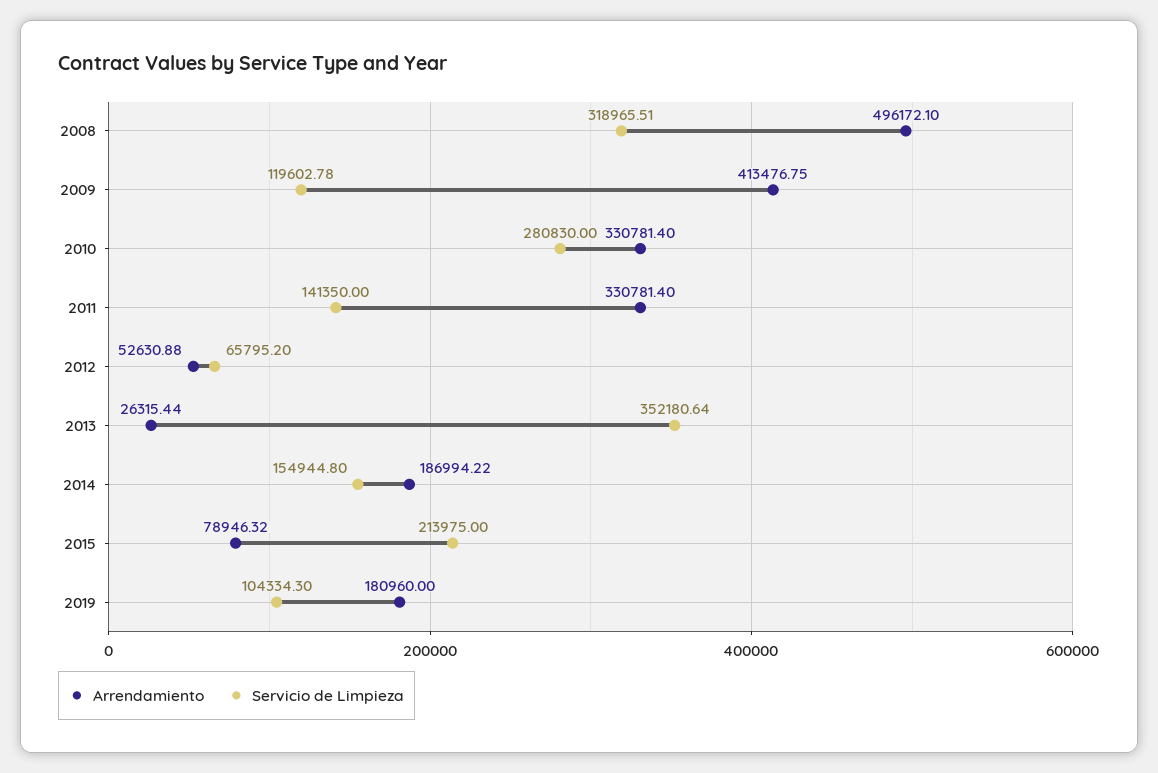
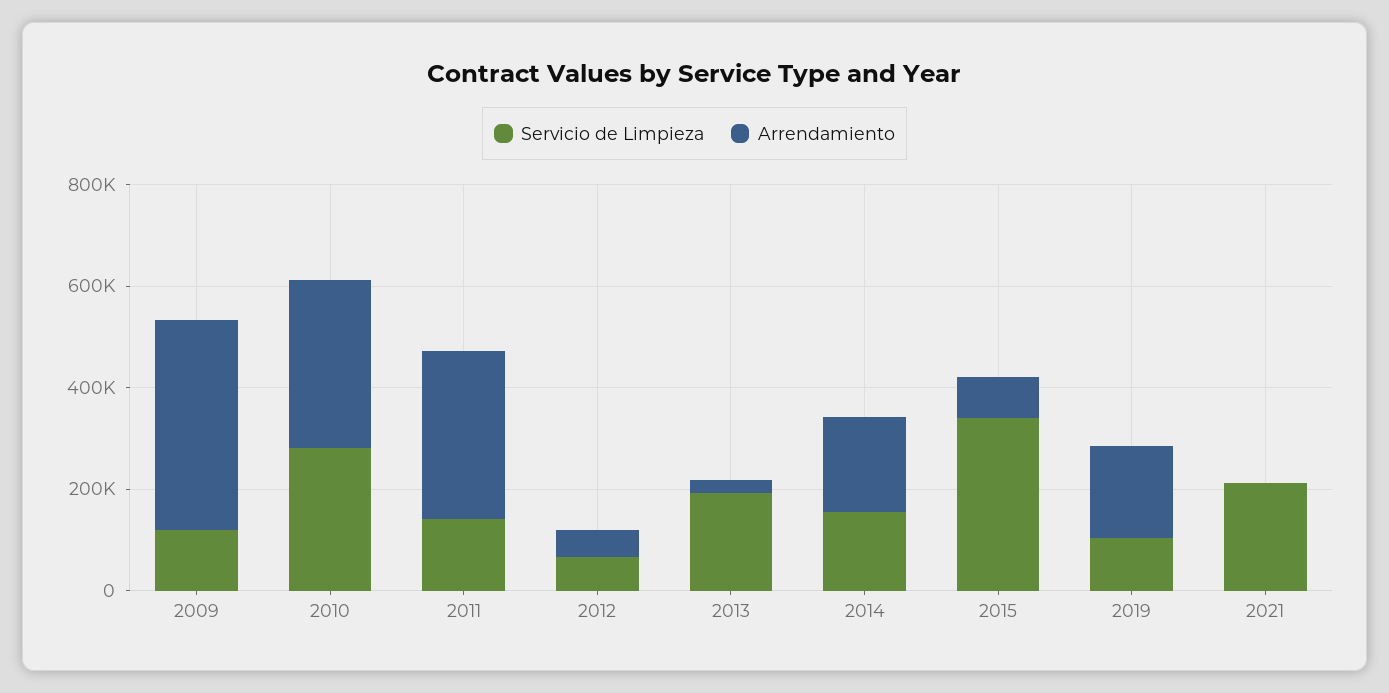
Arrendamiento, 2008: 496172.1 -> none
Servicio de Limpieza, 2008: 318965.51 -> none
Servicio de Limpieza, 2013: 352180.64 -> 200000
Servicio de Limpieza, 2015: 213975 -> 350000
Servicio de Limpieza, 2021: none -> 200000
Arrendamiento, 2021: none -> 0

